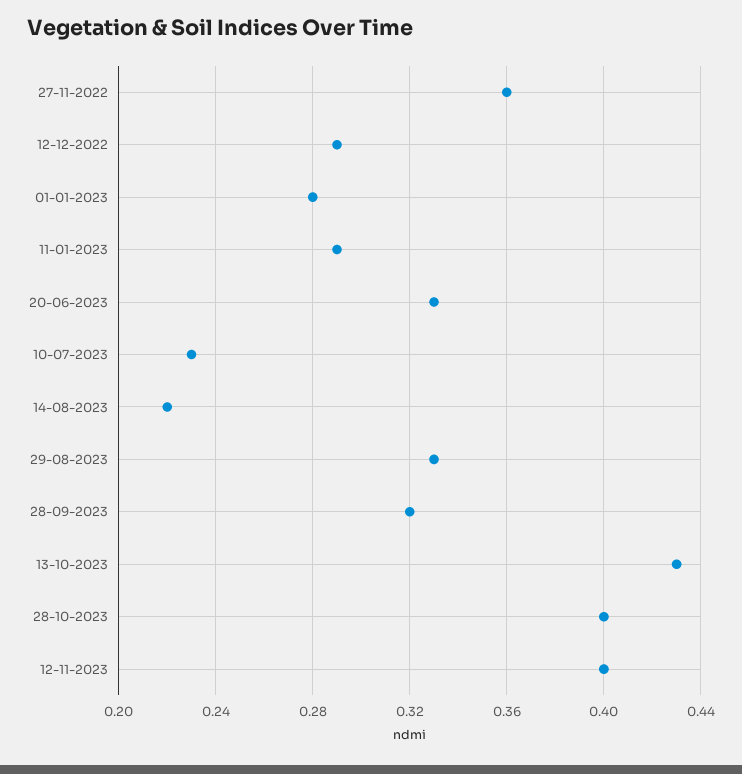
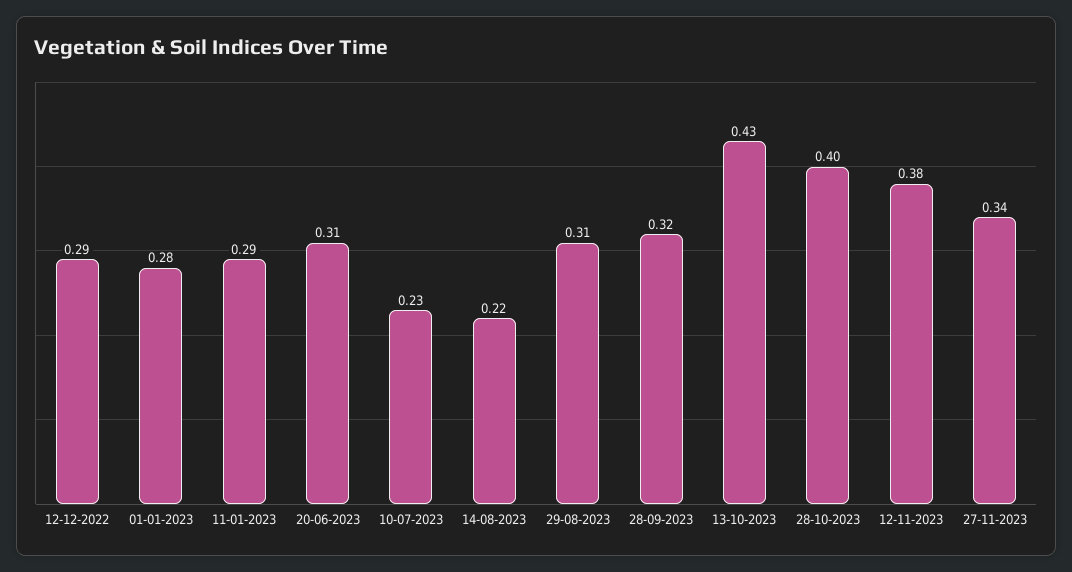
27-11-2022: 0.36 -> none
20-06-2023: 0.33 -> 0.31
29-08-2023: 0.33 -> 0.31
12-11-2023: 0.4 -> 0.38
27-11-2023: none -> 0.34

